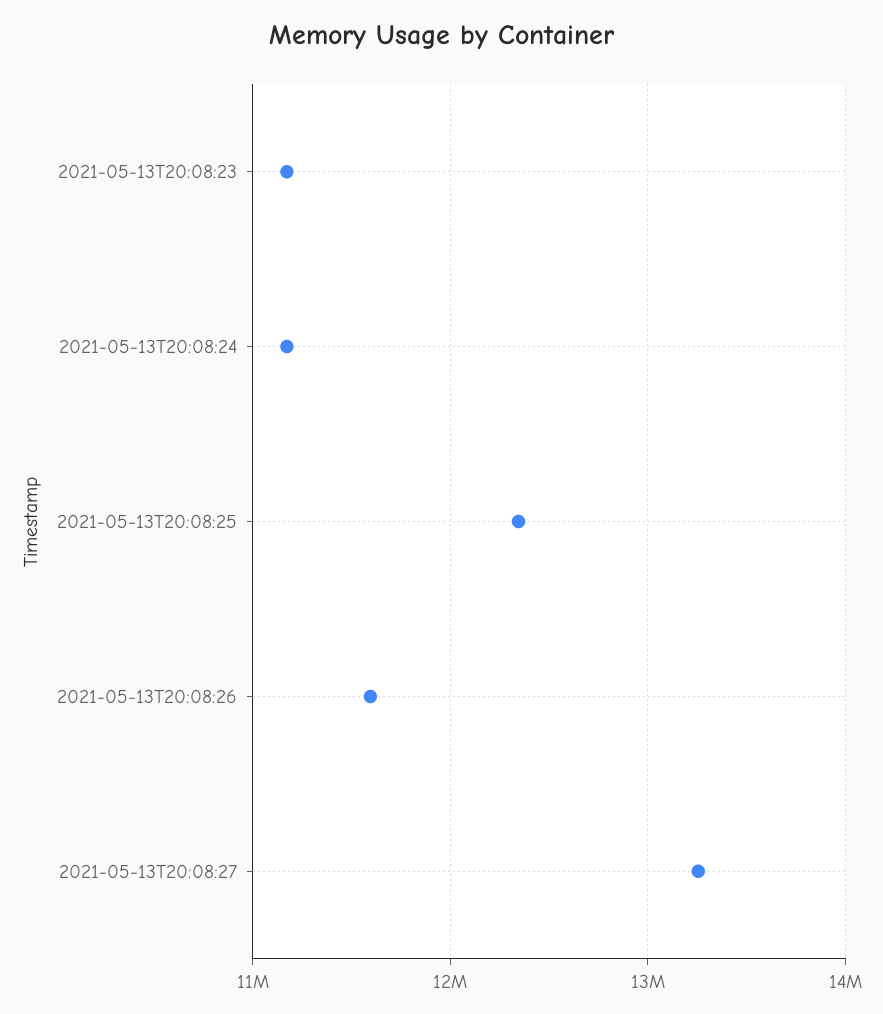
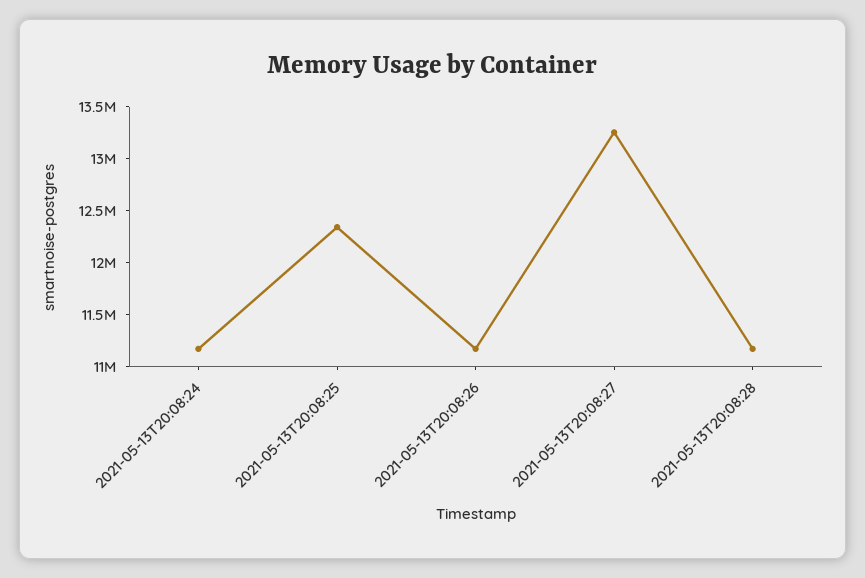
2021-05-13T20:08:23: 11200000 -> none
2021-05-13T20:08:26: 11600000 -> 11200000
2021-05-13T20:08:28: none -> 11200000

